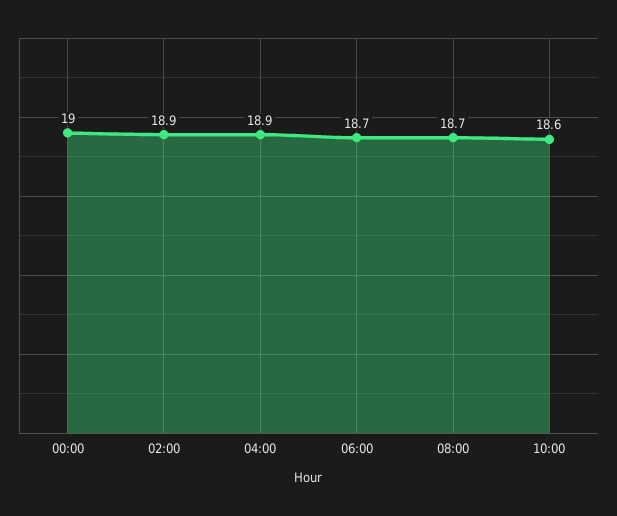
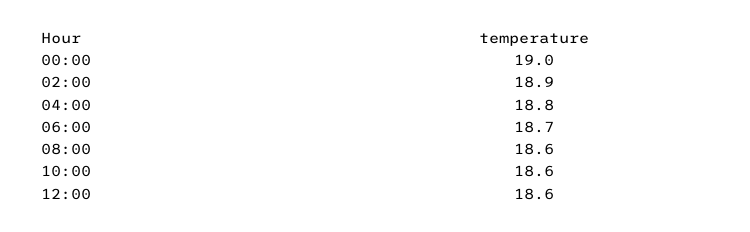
04:00: 18.9 -> 18.8
08:00: 18.7 -> 18.6
12:00: none -> 18.6

